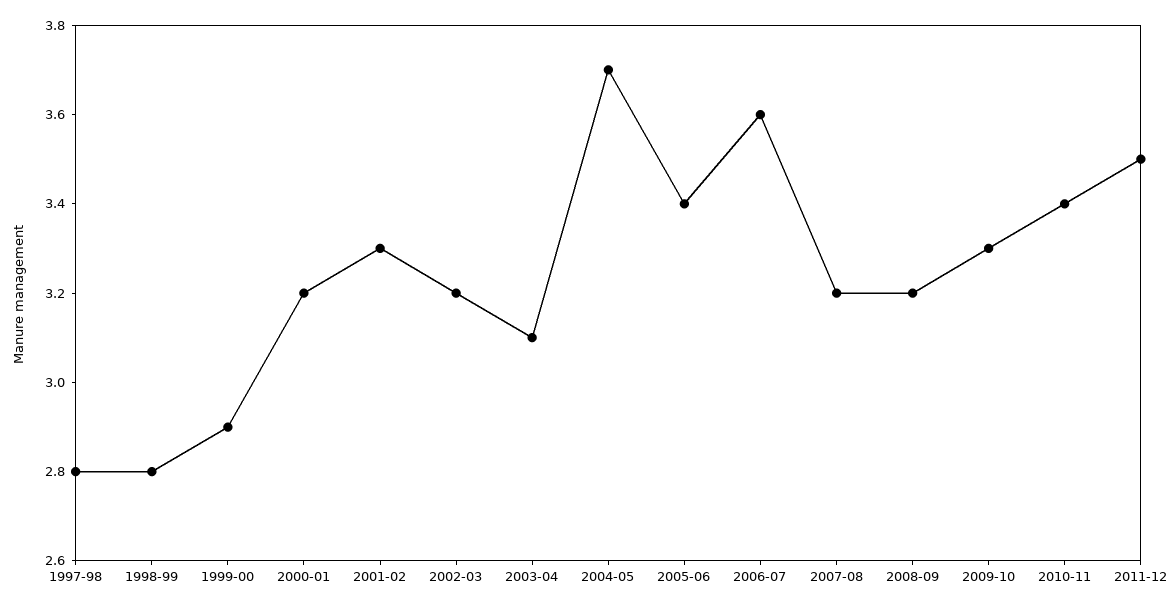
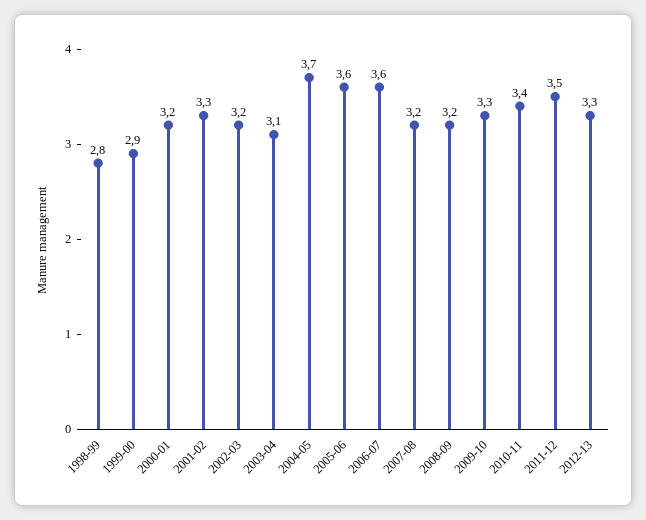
1997-98: 2.8 -> none
2005-06: 3.4 -> 3.6
2012-13: none -> 3.3

